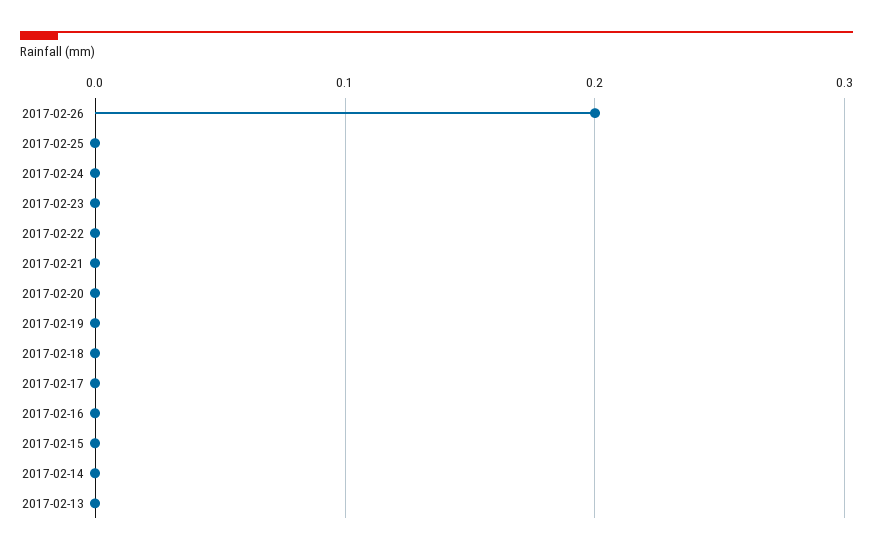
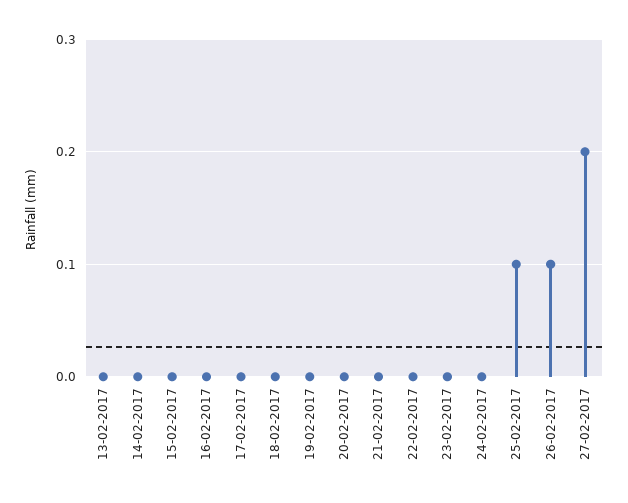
2017-02-26: 0.2 -> 0.1
2017-02-25: 0 -> 0.1
27-02-2017: none -> 0.2

